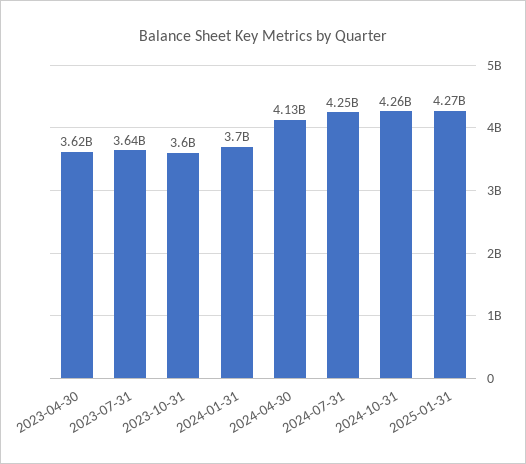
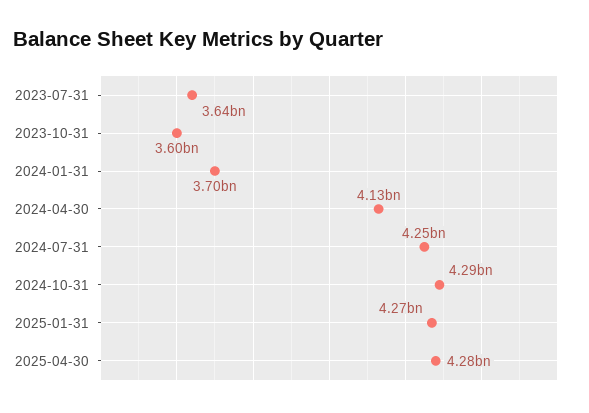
2023-04-30: 3620000000 -> none
2024-10-31: 4260000000 -> 4290000000
2025-04-30: none -> 4280000000

